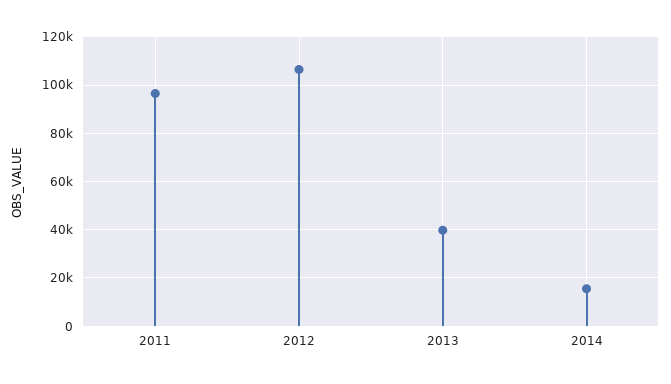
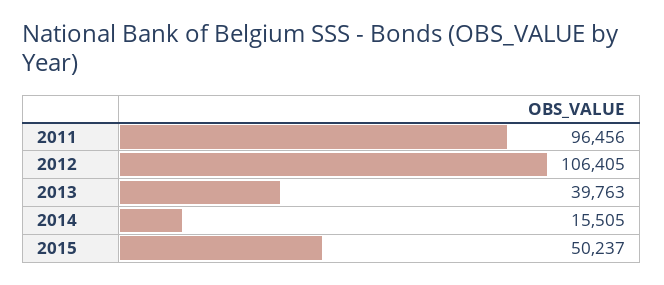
2015: none -> 50237

